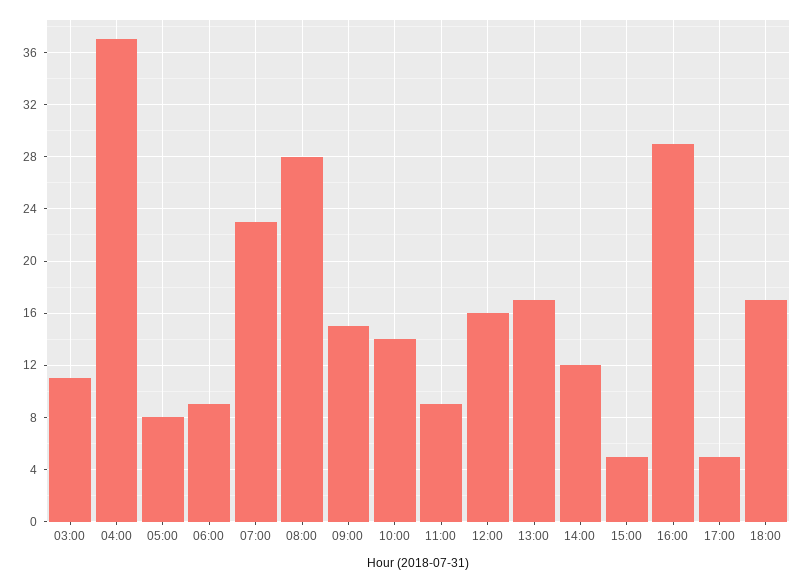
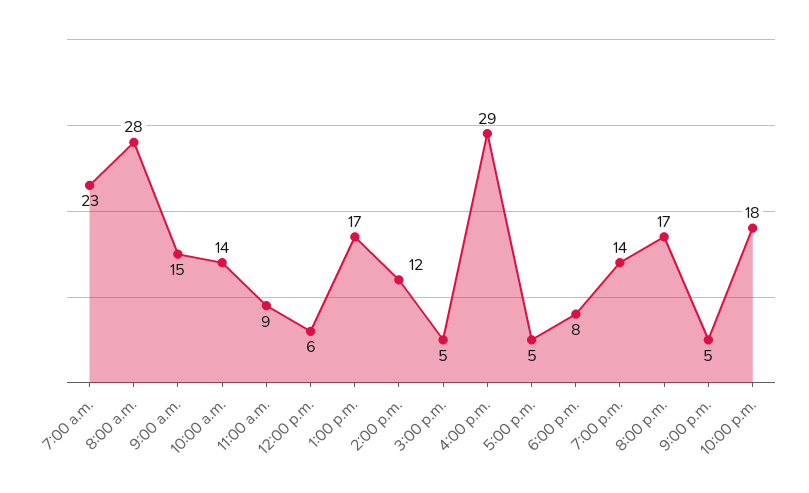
03:00: 11 -> none
04:00: 37 -> none
05:00: 8 -> none
06:00: 9 -> none
12:00: 16 -> 6
18:00: 17 -> 8
7:00 p.m.: none -> 14
8:00 p.m.: none -> 17
9:00 p.m.: none -> 5
10:00 p.m.: none -> 18

